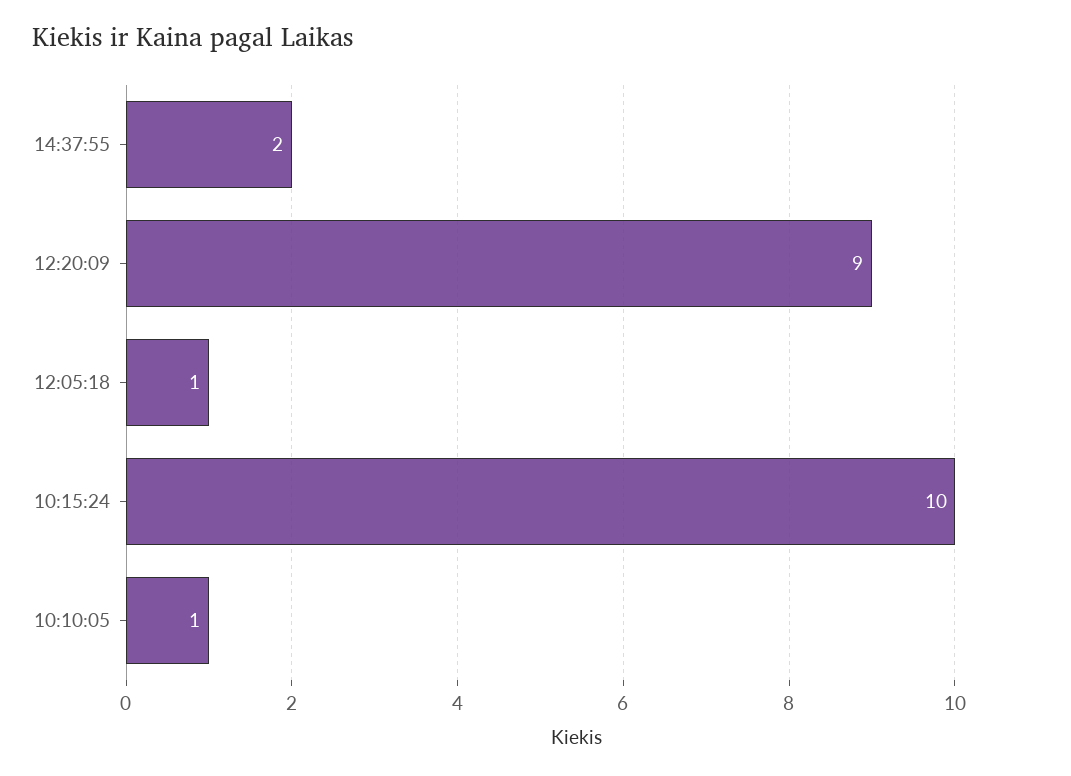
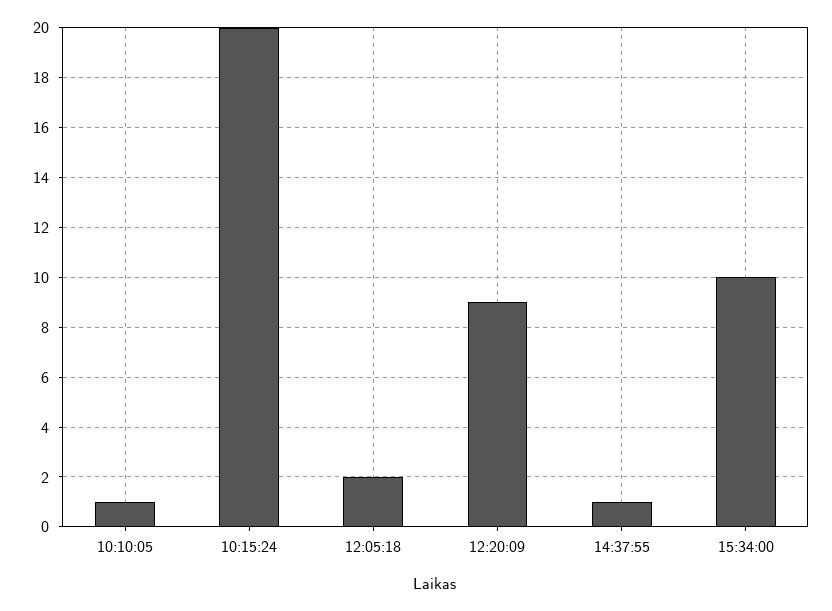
14:37:55: 2 -> 1
12:05:18: 1 -> 2
10:15:24: 10 -> 20
15:34:00: none -> 10

